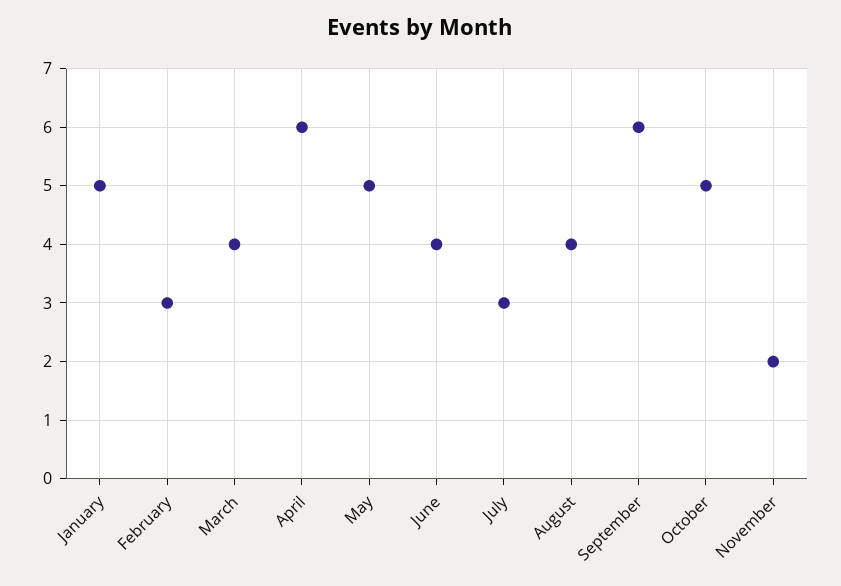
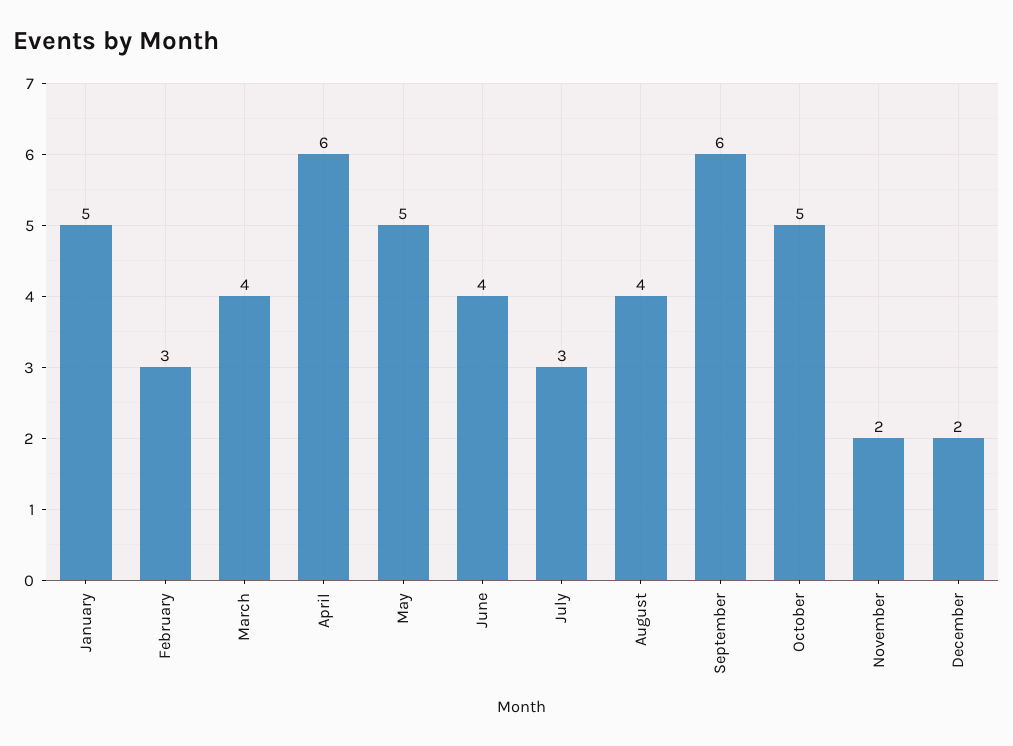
December: none -> 2

